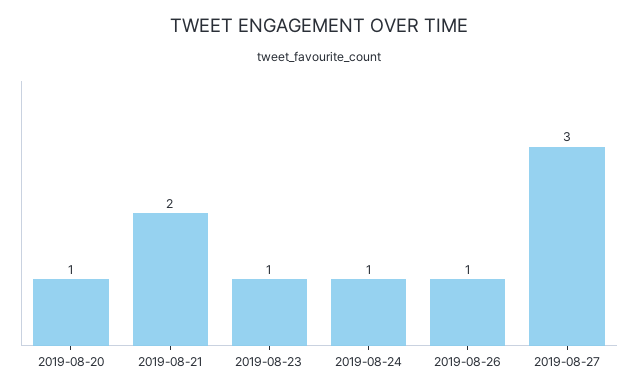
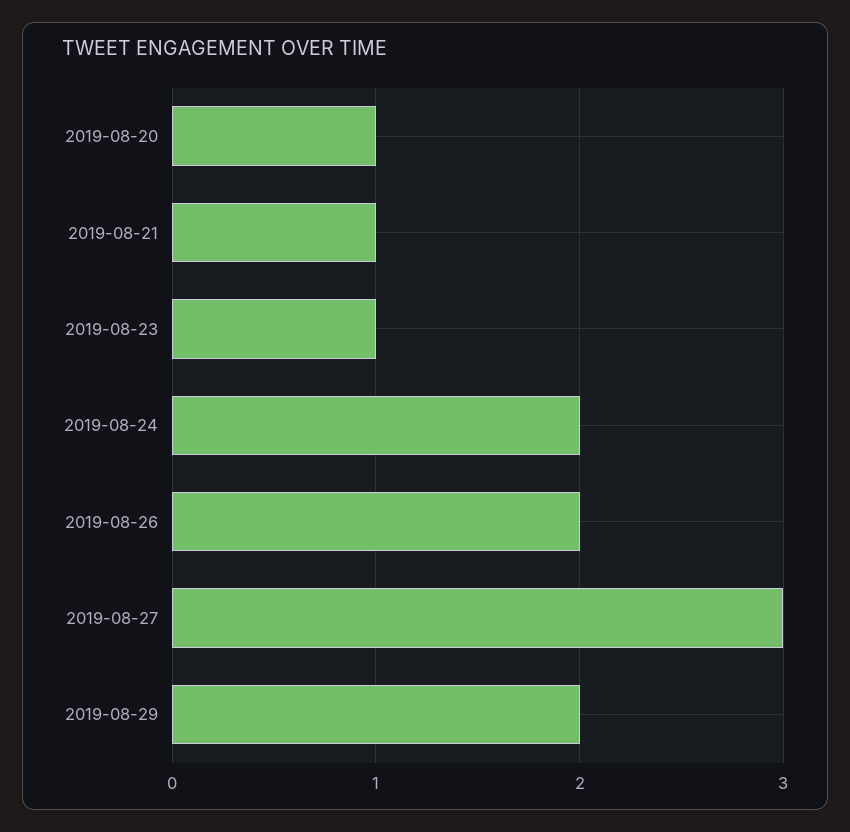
2019-08-21: 2 -> 1
2019-08-24: 1 -> 2
2019-08-26: 1 -> 2
2019-08-29: none -> 2

